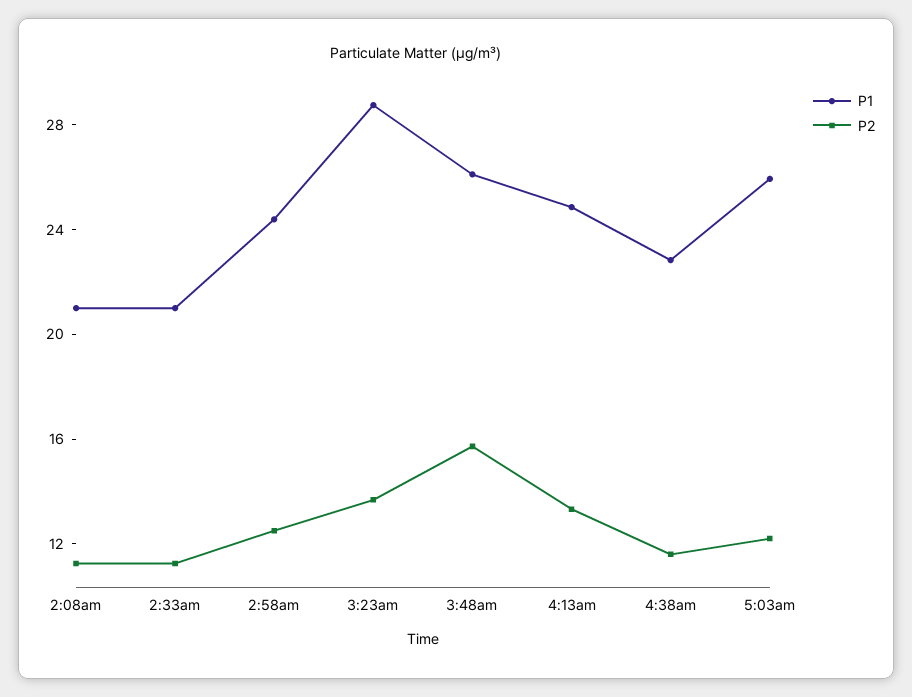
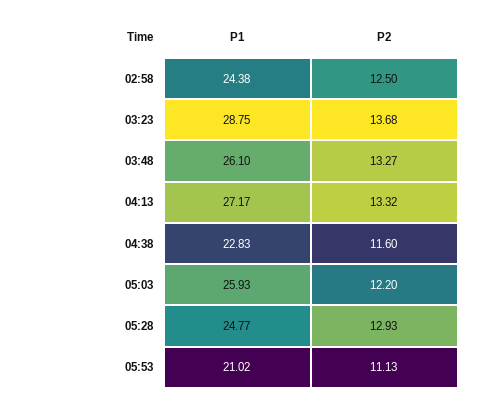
P1, 2:08am: 21 -> none
P2, 2:08am: 11 -> none
P1, 2:33am: 21 -> none
P2, 2:33am: 11 -> none
P2, 3:48am: 16 -> 13.27
P1, 4:13am: 25 -> 27.17
P1, 05:28: none -> 24.77
P2, 05:28: none -> 12.93
P1, 05:53: none -> 21.02
P2, 05:53: none -> 11.13

